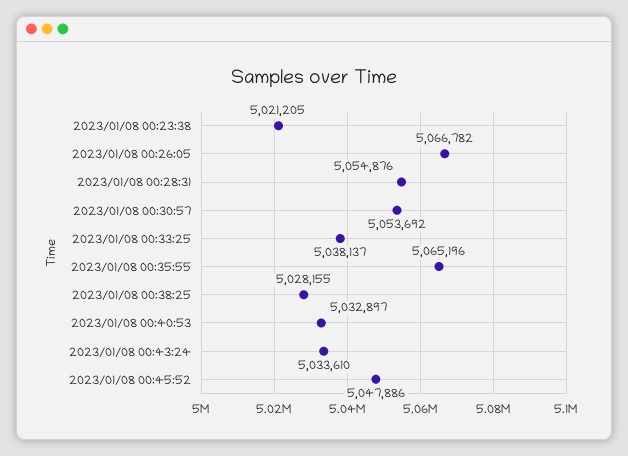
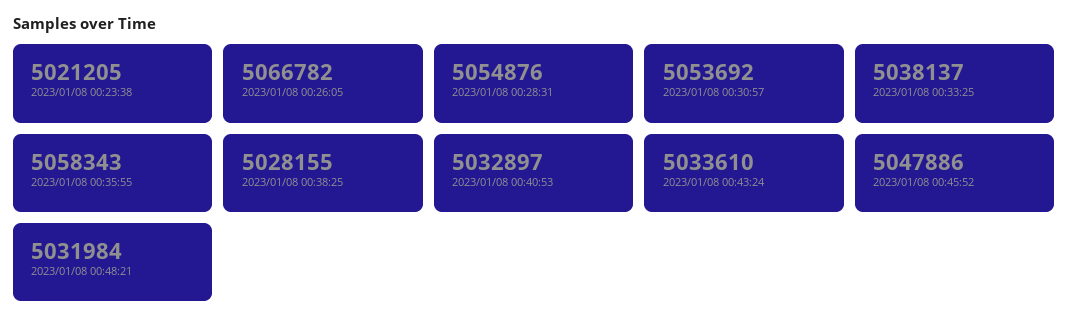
2023/01/08 00:35:55: 5065196 -> 5058343
2023/01/08 00:48:21: none -> 5031984

